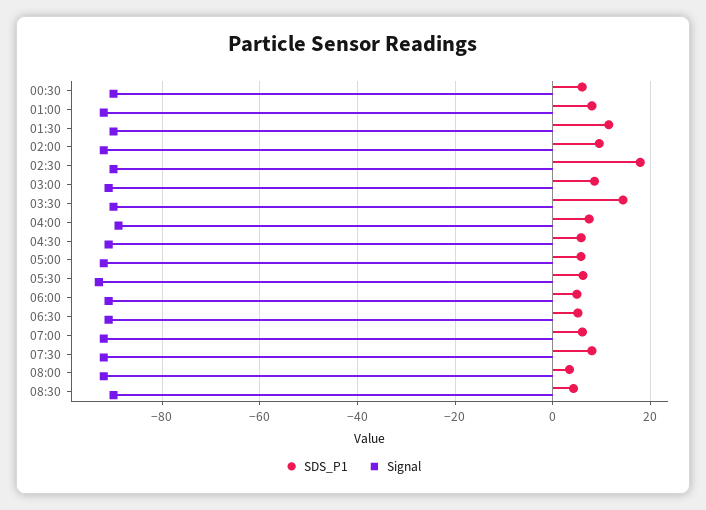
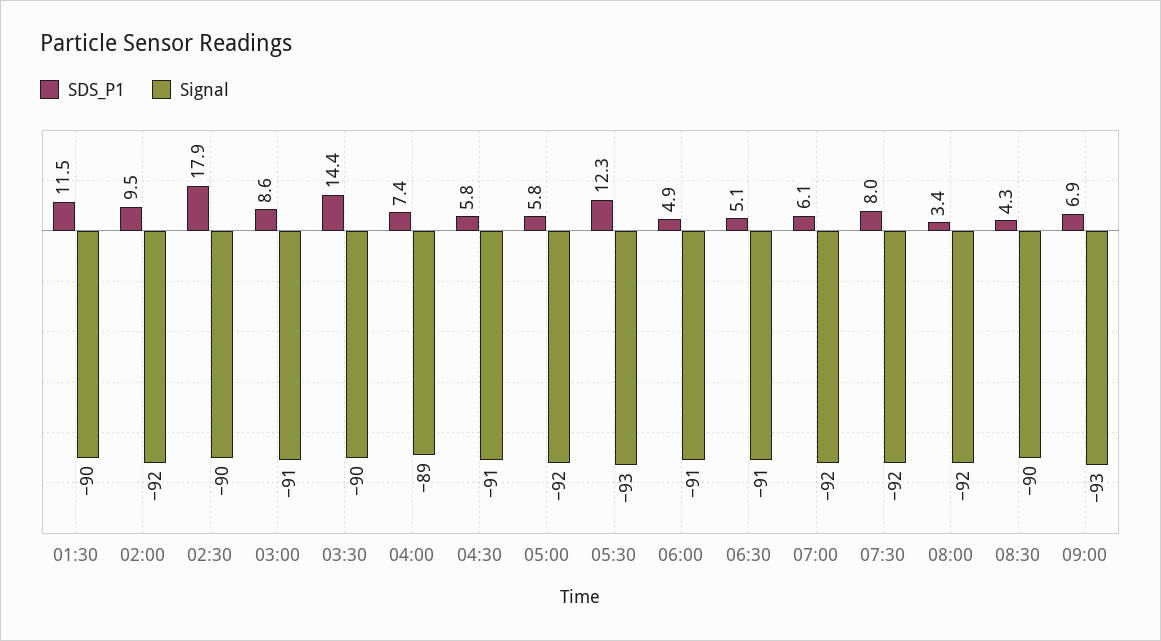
SDS_P1, 00:30: 6 -> none
Signal, 00:30: -90 -> none
SDS_P1, 01:00: 8 -> none
Signal, 01:00: -92 -> none
SDS_P1, 05:30: 6 -> 12.3
SDS_P1, 09:00: none -> 6.9
Signal, 09:00: none -> -93

